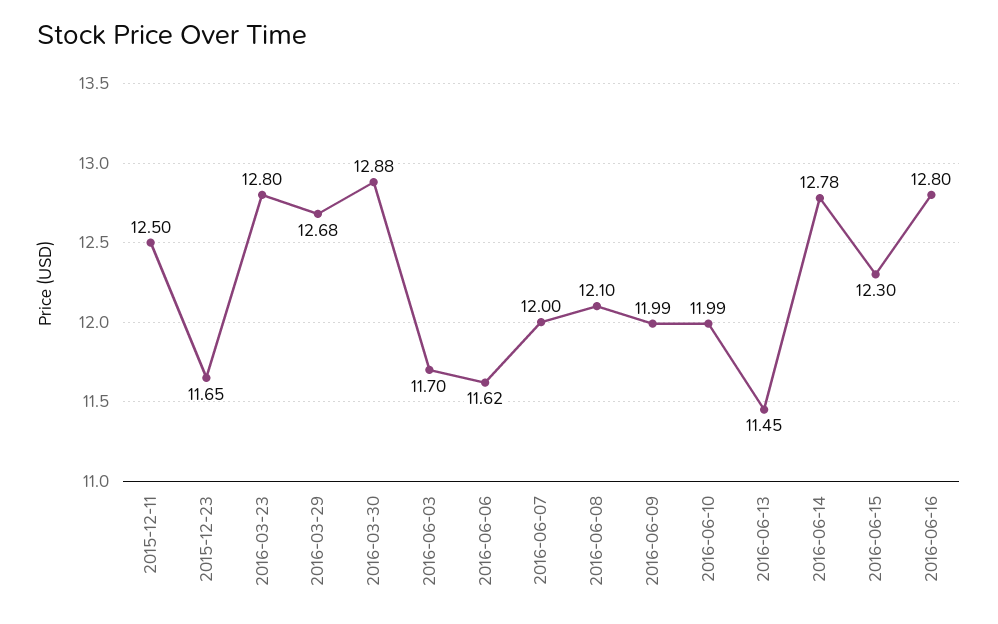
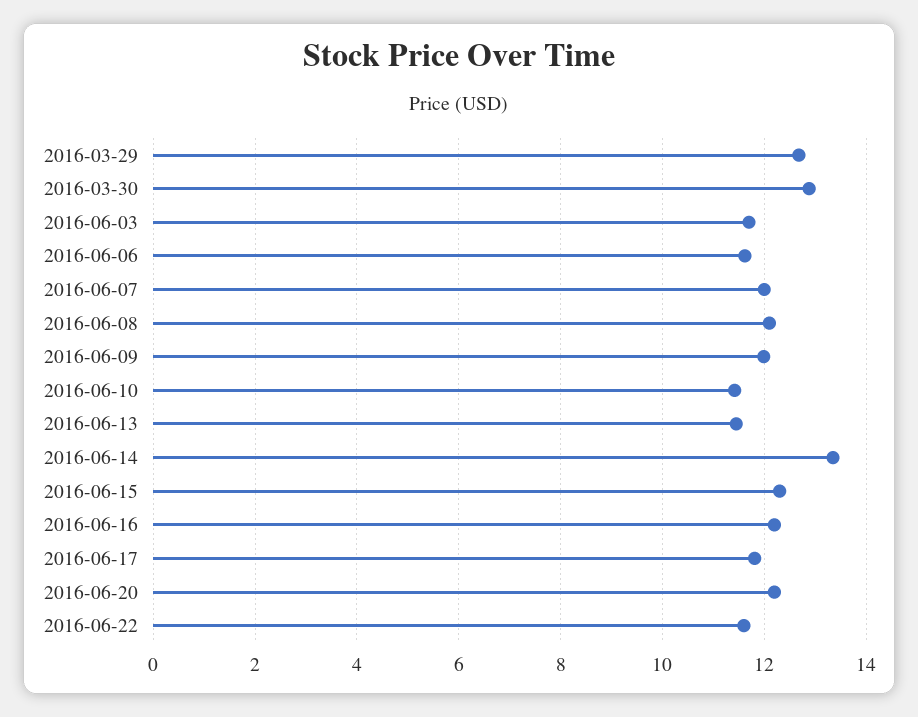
2015-12-11: 12.5 -> none
2015-12-23: 11.65 -> none
2016-03-23: 12.8 -> none
2016-06-10: 11.99 -> 11.4
2016-06-14: 12.78 -> 13.4
2016-06-16: 12.8 -> 12.2
2016-06-17: none -> 11.8
2016-06-20: none -> 12.2
2016-06-22: none -> 11.6

